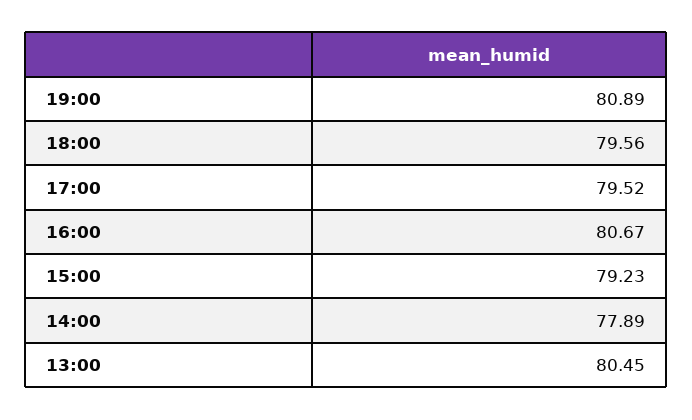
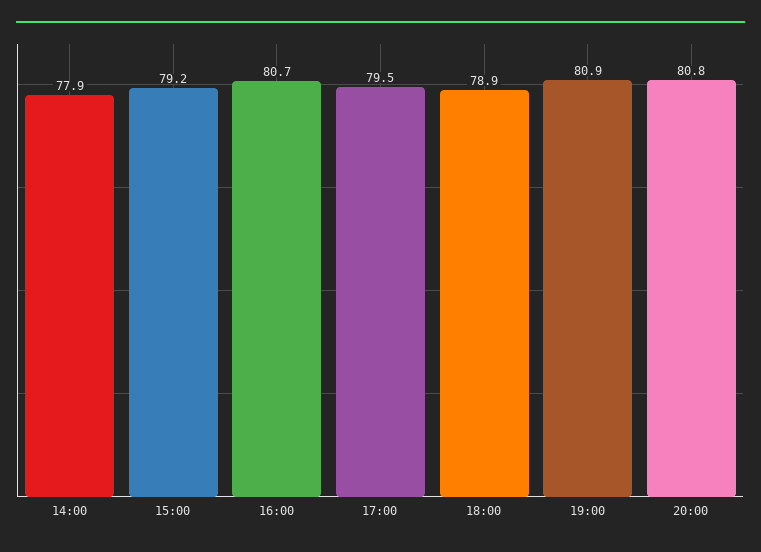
18:00: 79.56 -> 78.9
13:00: 80.45 -> none
20:00: none -> 80.8

